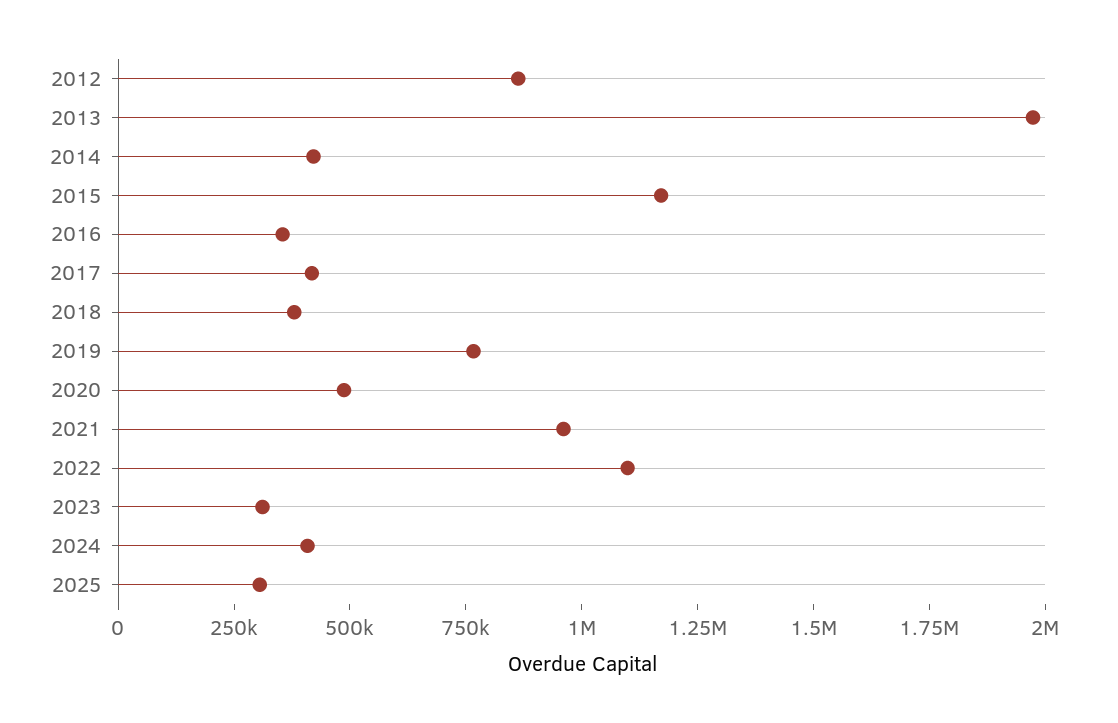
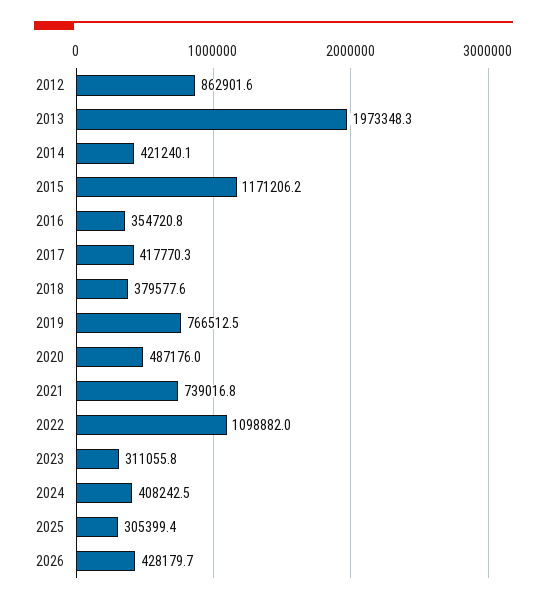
2021: 950000 -> 739016.8
2026: none -> 428179.7

